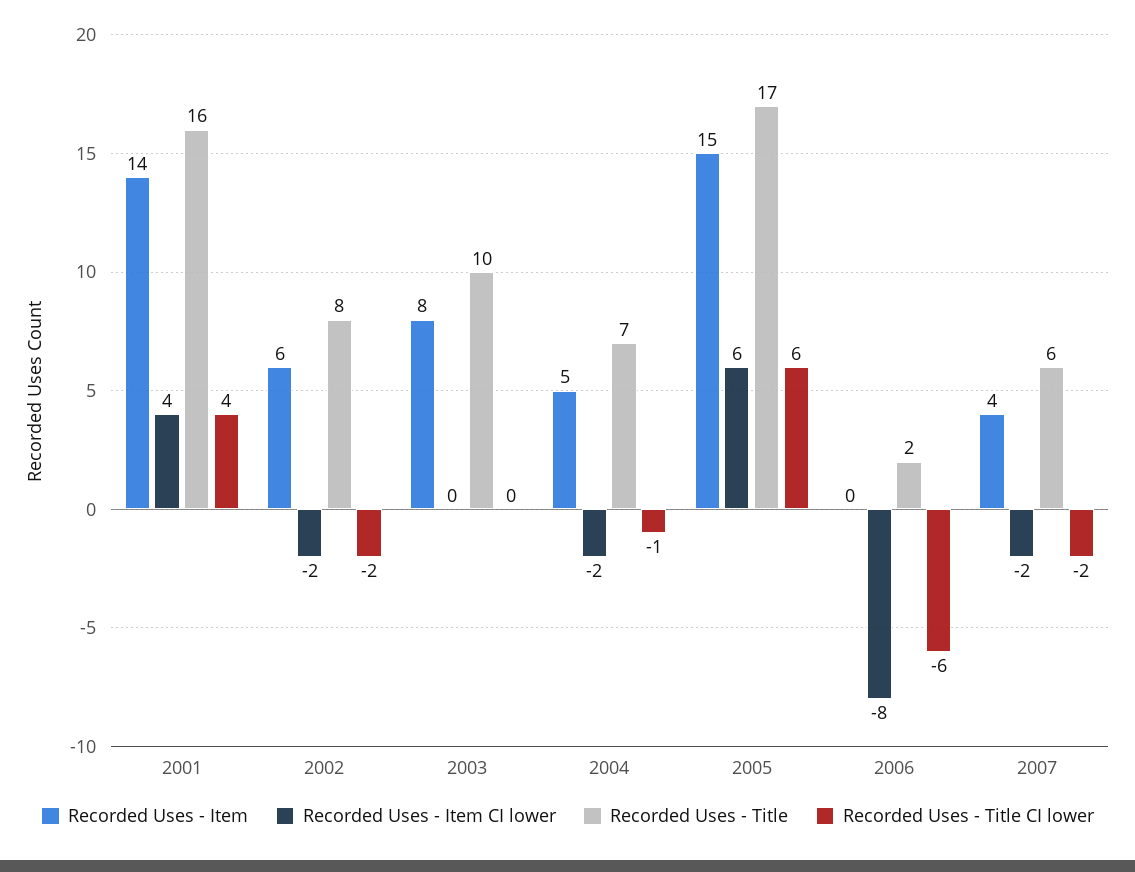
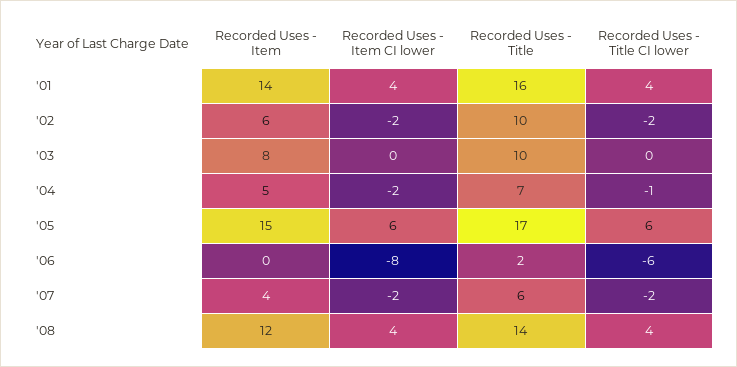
Recorded Uses - Title, 2002: 8 -> 10
Recorded Uses - Item, '08: none -> 12
Recorded Uses - Item CI lower, '08: none -> 4
Recorded Uses - Title, '08: none -> 14
Recorded Uses - Title CI lower, '08: none -> 4

